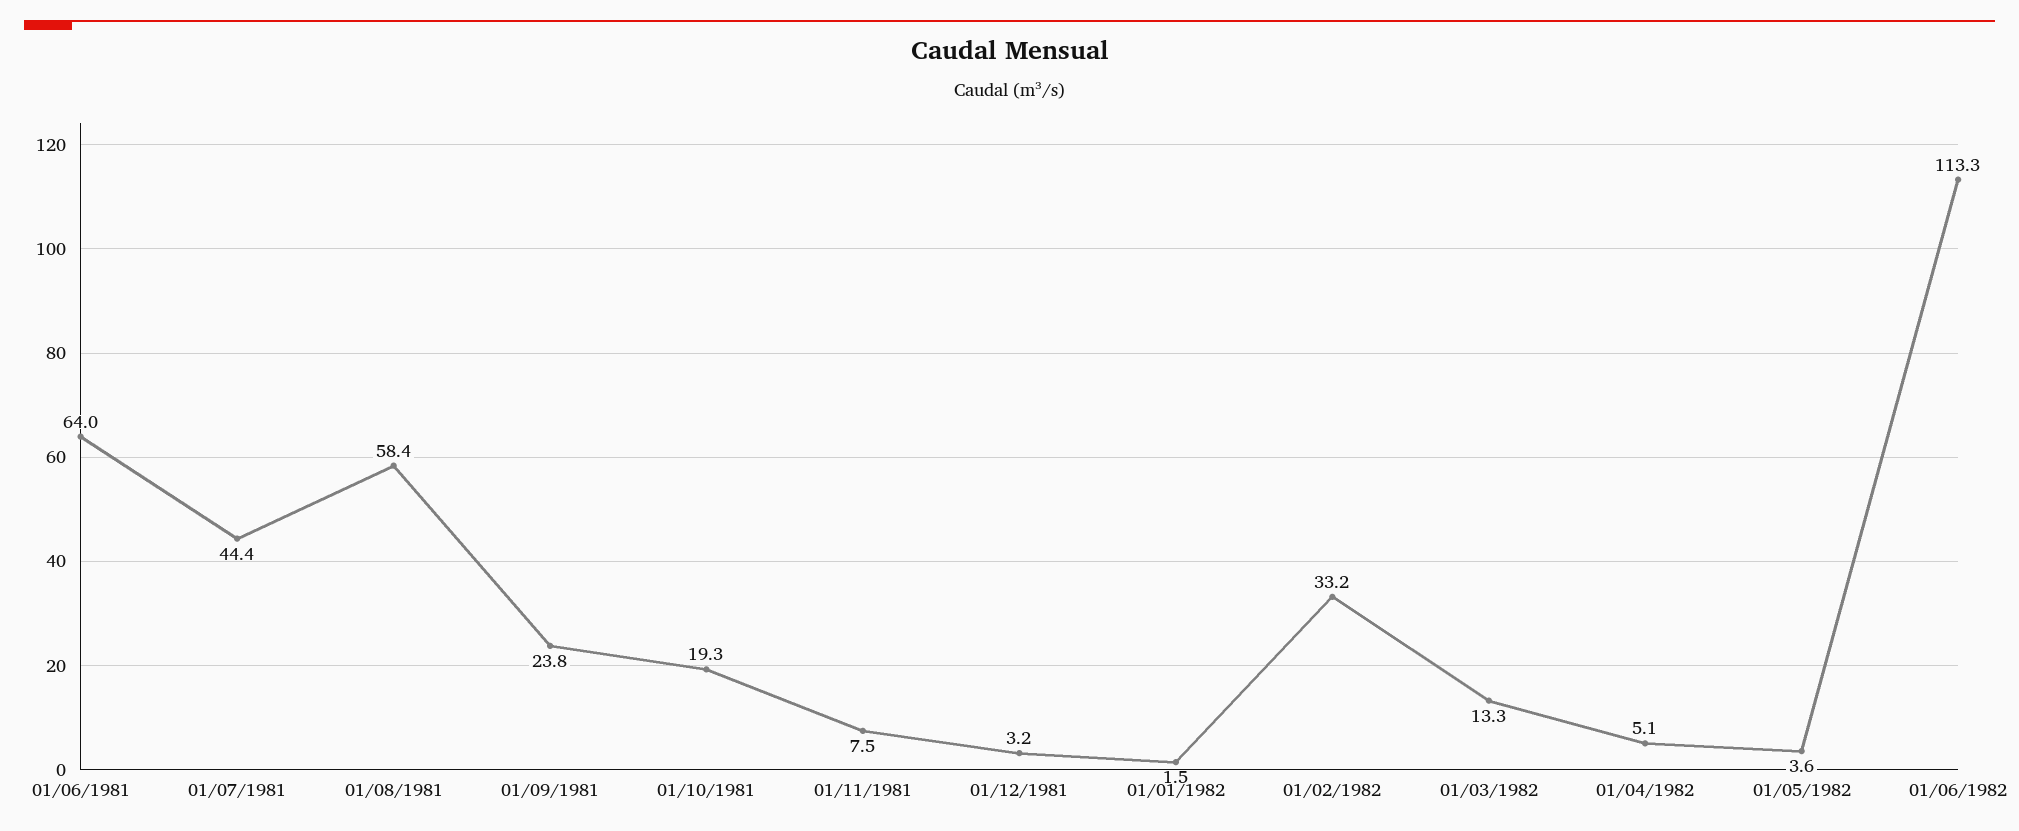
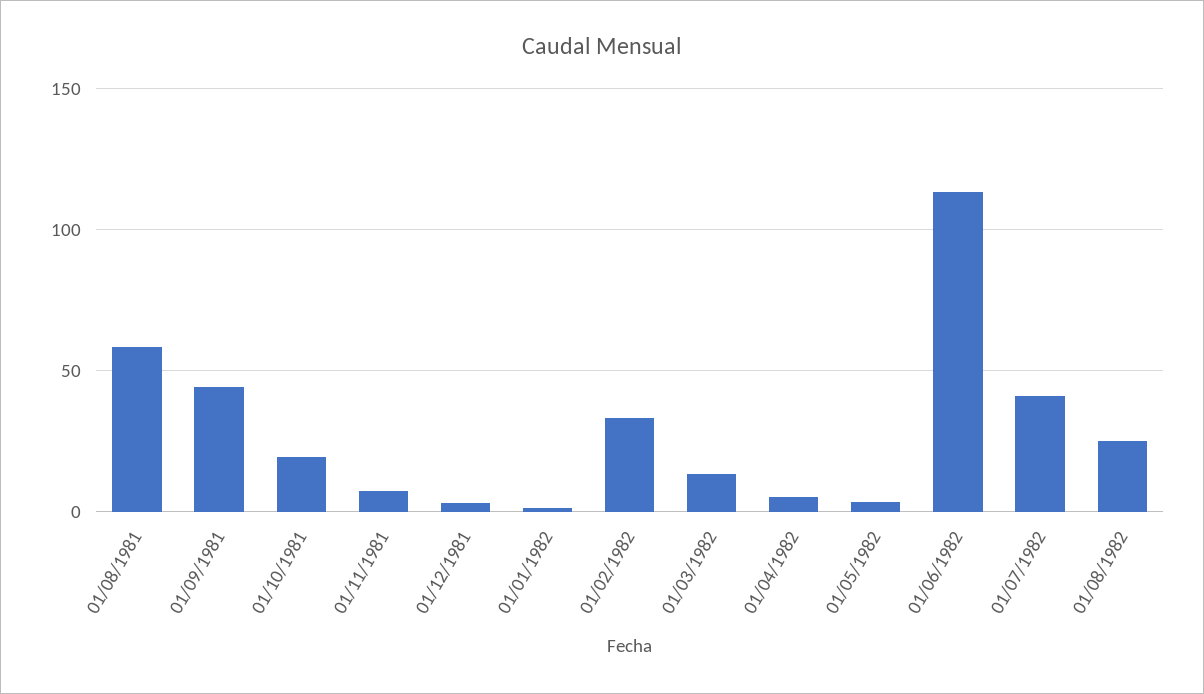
01/06/1981: 64 -> none
01/07/1981: 44.4 -> none
01/09/1981: 23.8 -> 45
01/07/1982: none -> 40
01/08/1982: none -> 25

